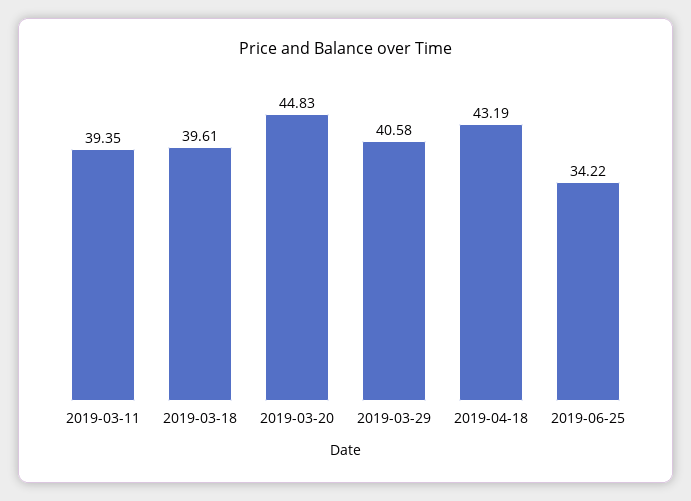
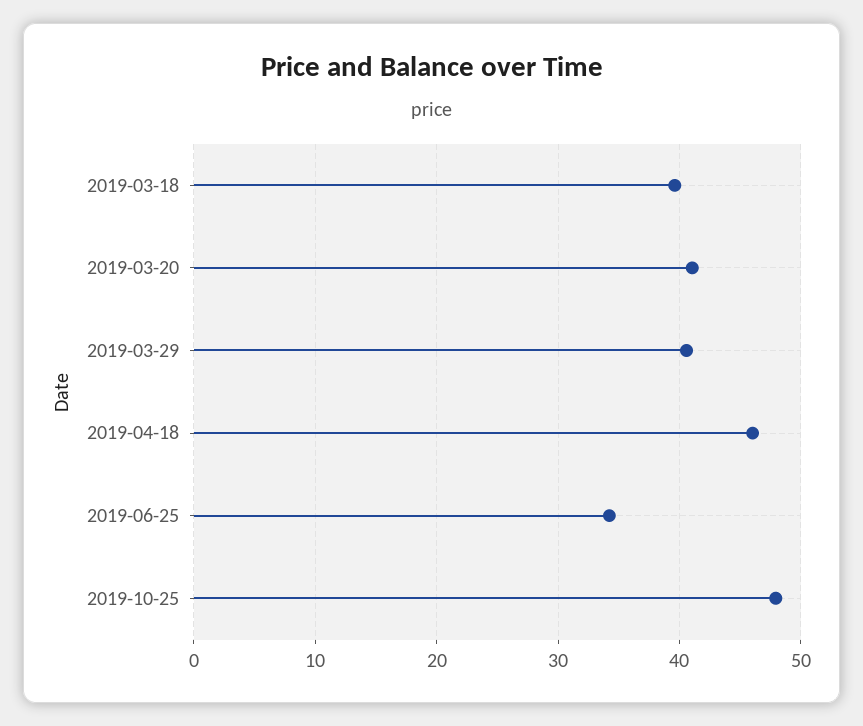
2019-03-11: 39.35 -> none
2019-03-20: 44.83 -> 41
2019-04-18: 43.19 -> 46
2019-10-25: none -> 48

